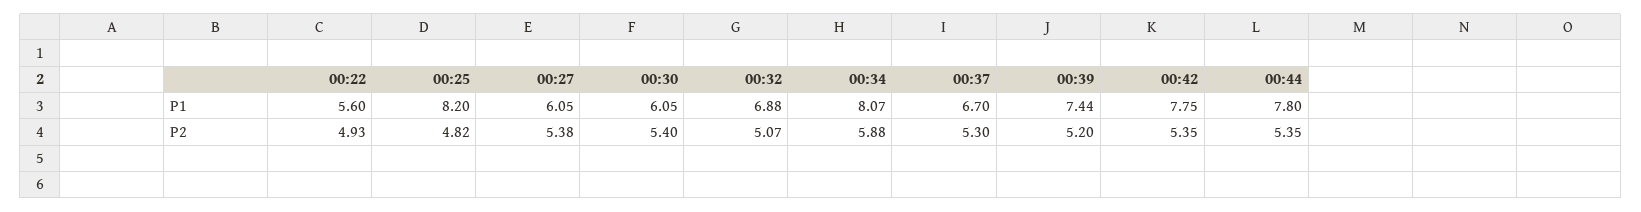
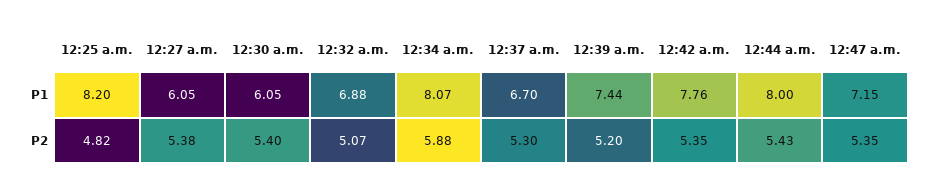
00:22, P1: 5.6 -> none
00:42, P1: 7.75 -> 7.76
00:44, P1: 7.8 -> 8
00:22, P2: 4.93 -> none
00:44, P2: 5.35 -> 5.43
12:47 a.m., P1: none -> 7.15
12:47 a.m., P2: none -> 5.35

